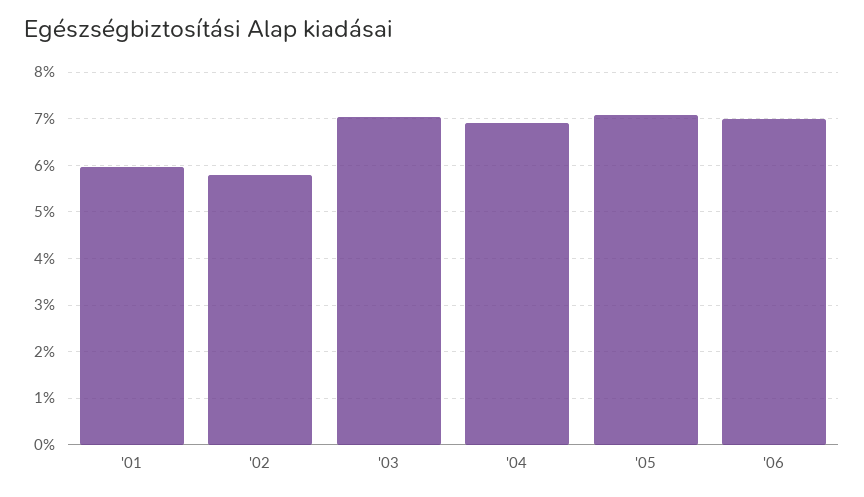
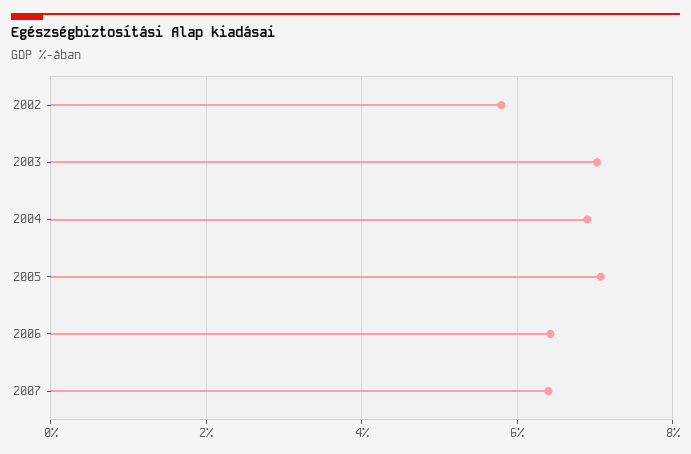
'01: 6 -> none
'06: 7 -> 6.4
2007: none -> 6.4

